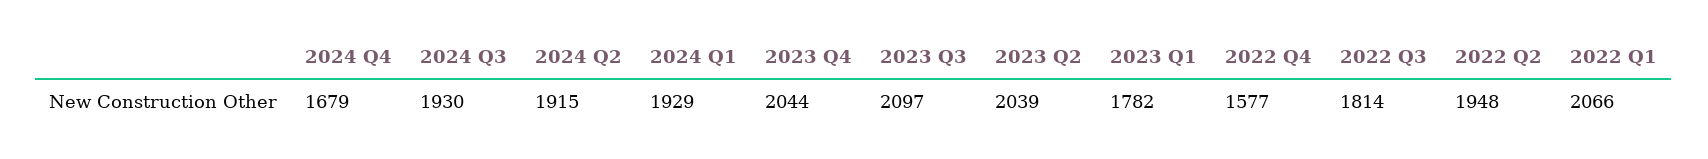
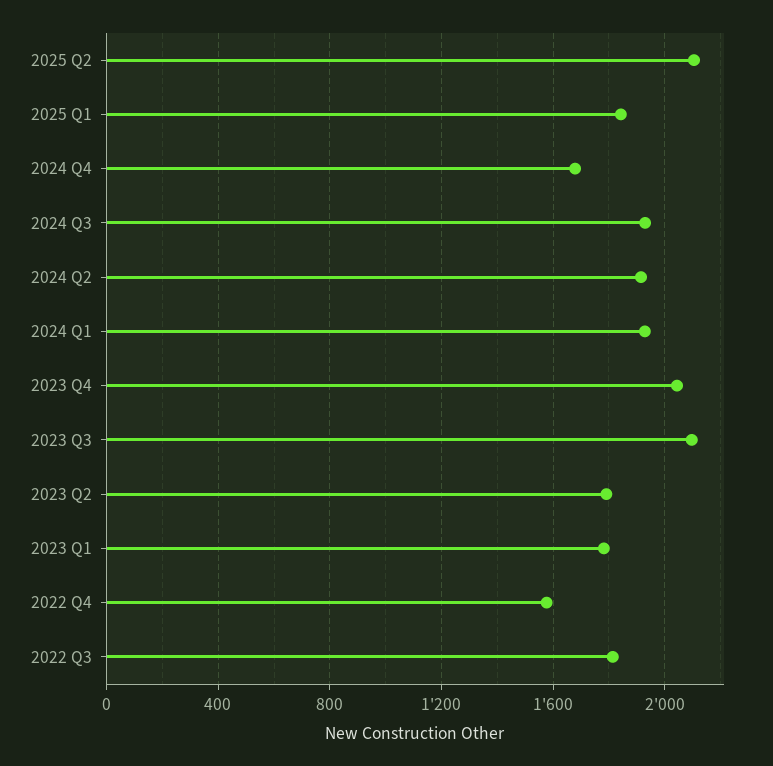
2023 Q2: 2039 -> 1800
2022 Q2: 1948 -> none
2022 Q1: 2066 -> none
2025 Q2: none -> 2100
2025 Q1: none -> 1850

